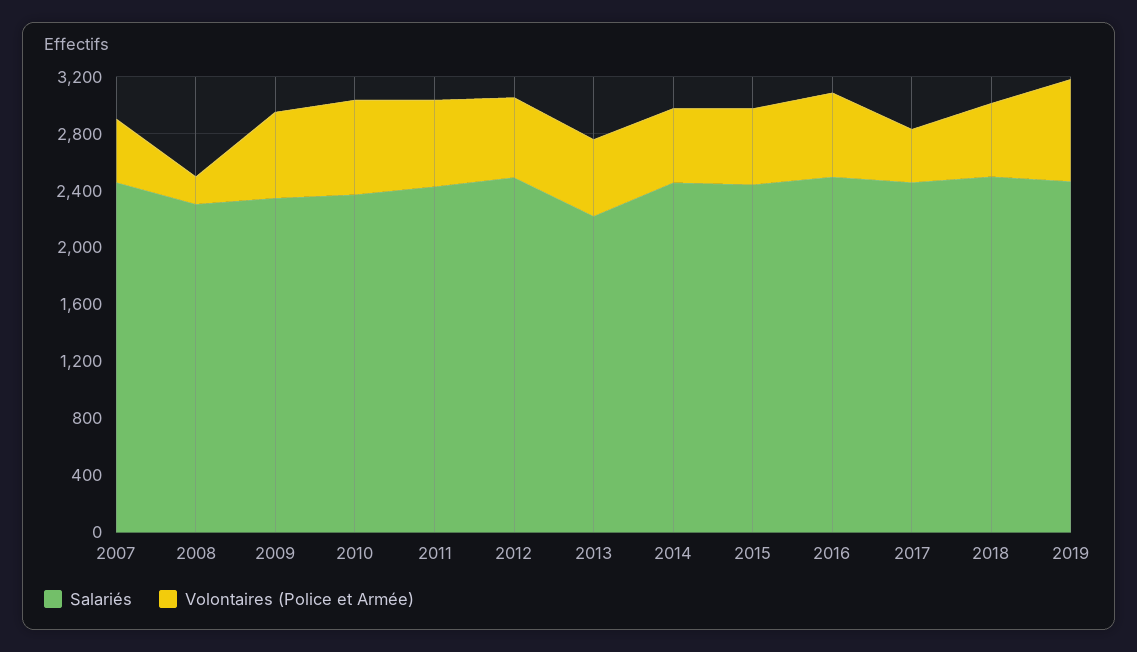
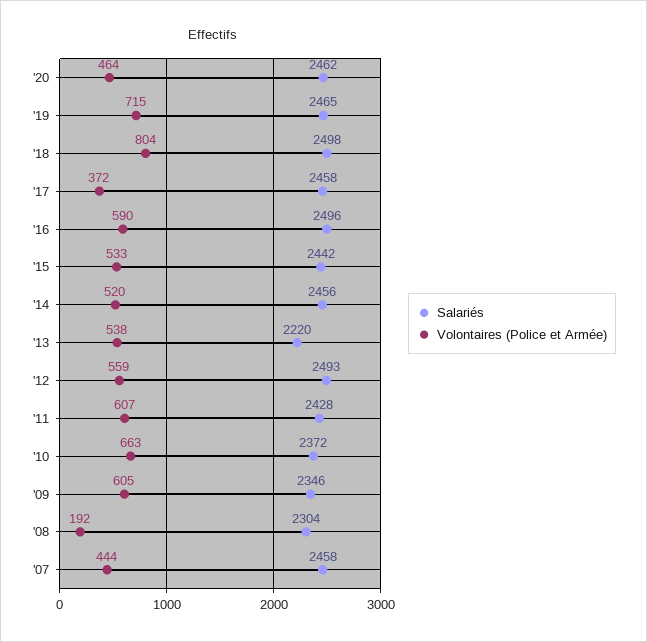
Volontaires (Police et Armée), 2018: 500 -> 804
Salariés, '20: none -> 2462
Volontaires (Police et Armée), '20: none -> 464

